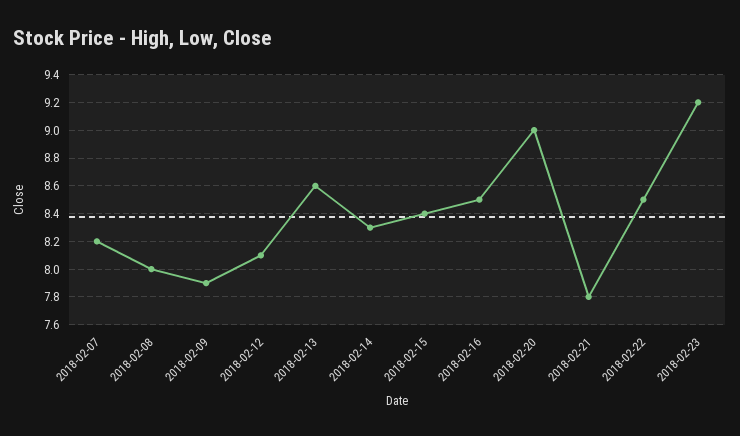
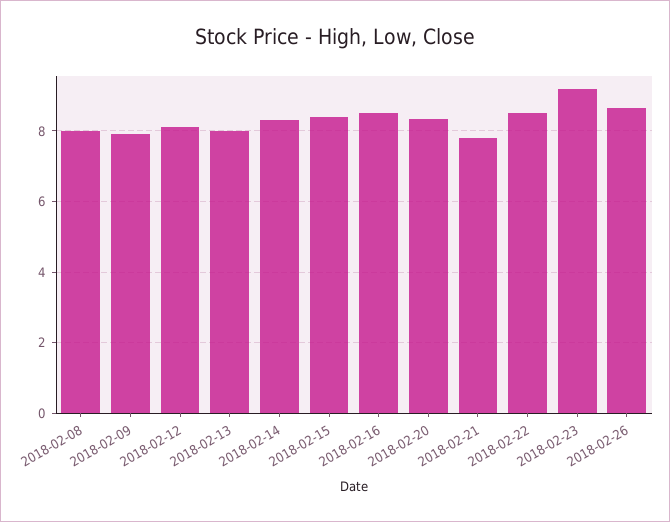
2018-02-07: 8.2 -> none
2018-02-13: 8.6 -> 8
2018-02-20: 9 -> 8.4
2018-02-26: none -> 8.6

